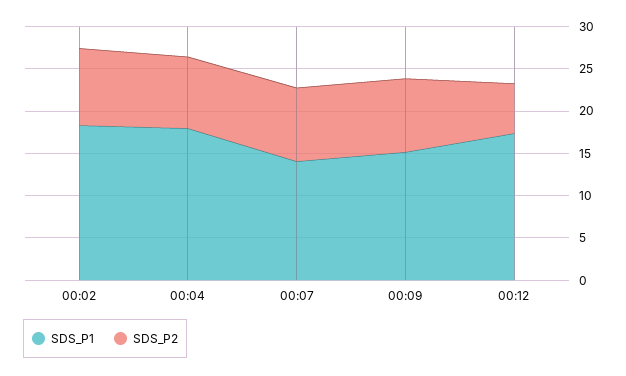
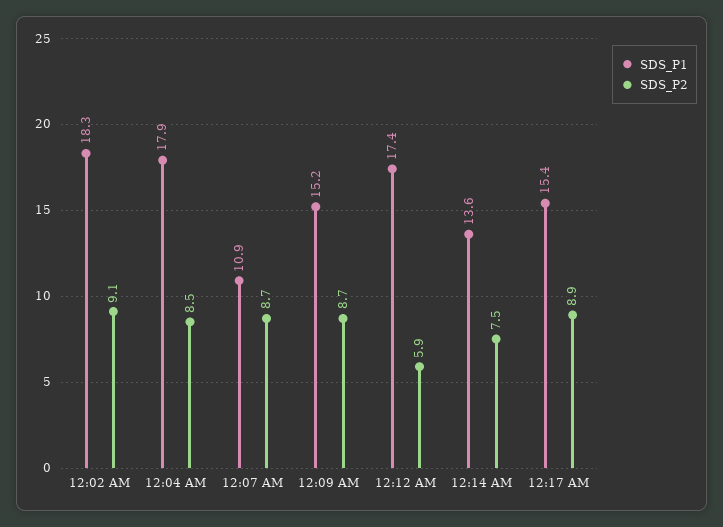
SDS_P1, 00:07: 14 -> 10.9
SDS_P1, 12:14 AM: none -> 13.6
SDS_P2, 12:14 AM: none -> 7.5
SDS_P1, 12:17 AM: none -> 15.4
SDS_P2, 12:17 AM: none -> 8.9

